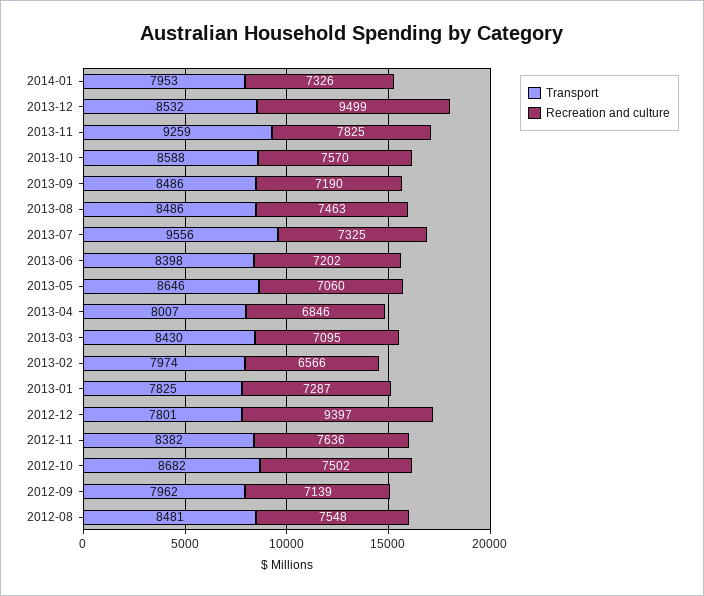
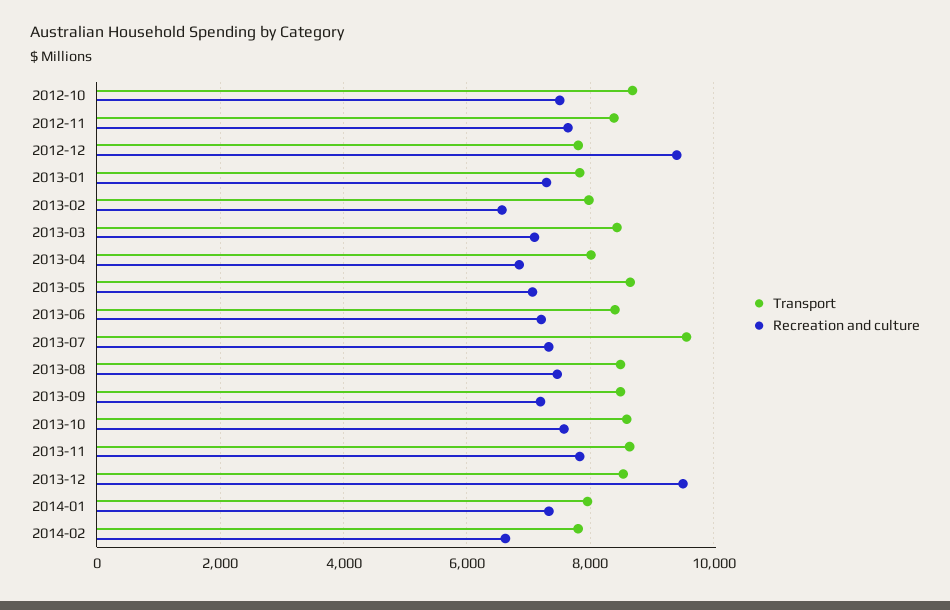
Transport, 2013-11: 9259 -> 8600
Transport, 2012-09: 7962 -> none
Recreation and culture, 2012-09: 7139 -> none
Transport, 2012-08: 8481 -> none
Recreation and culture, 2012-08: 7548 -> none
Transport, 2014-02: none -> 7800
Recreation and culture, 2014-02: none -> 6600

